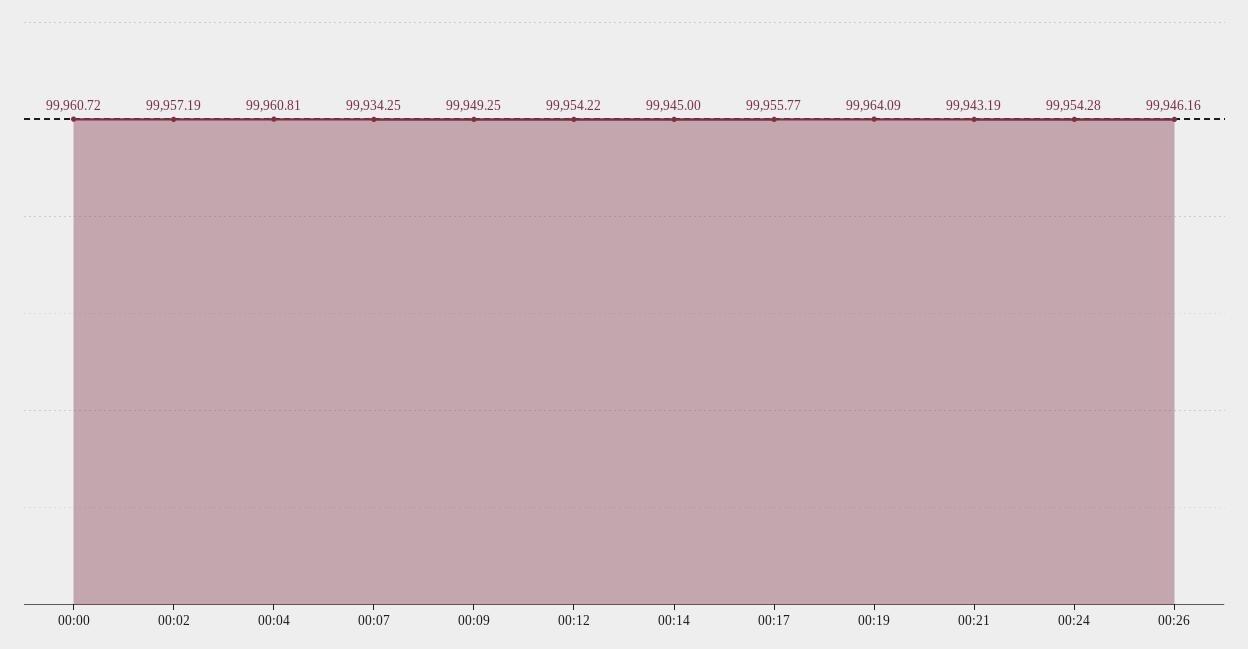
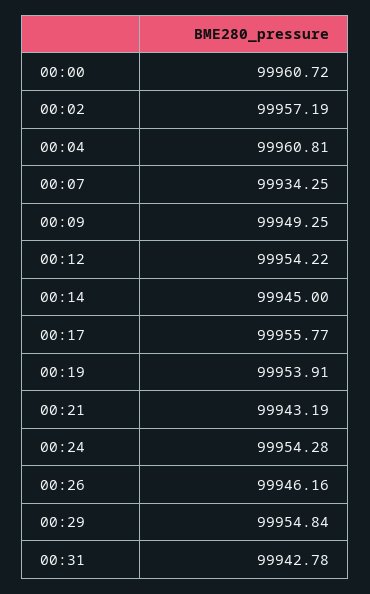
00:19: 99964.09 -> 99953.91
00:29: none -> 99954.84
00:31: none -> 99942.78

